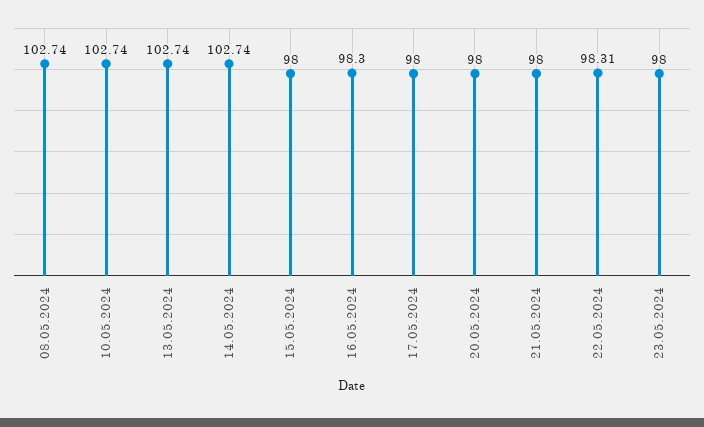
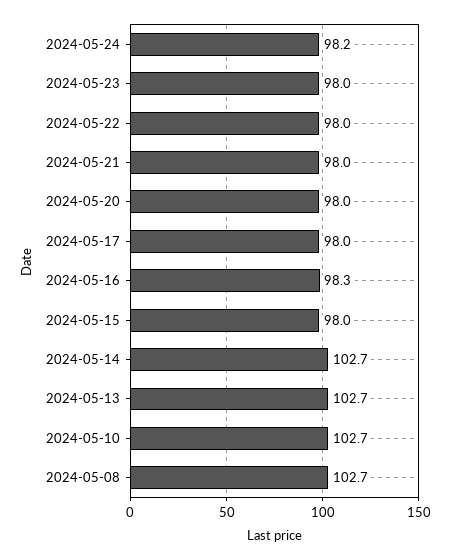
22.05.2024: 98.31 -> 98
2024-05-24: none -> 98.2

